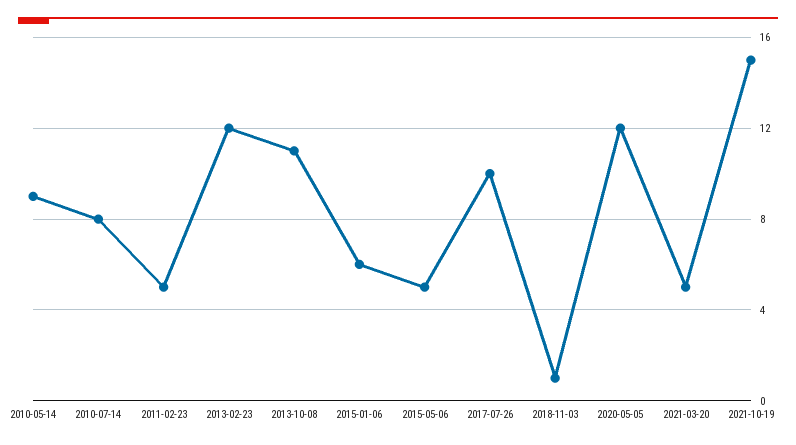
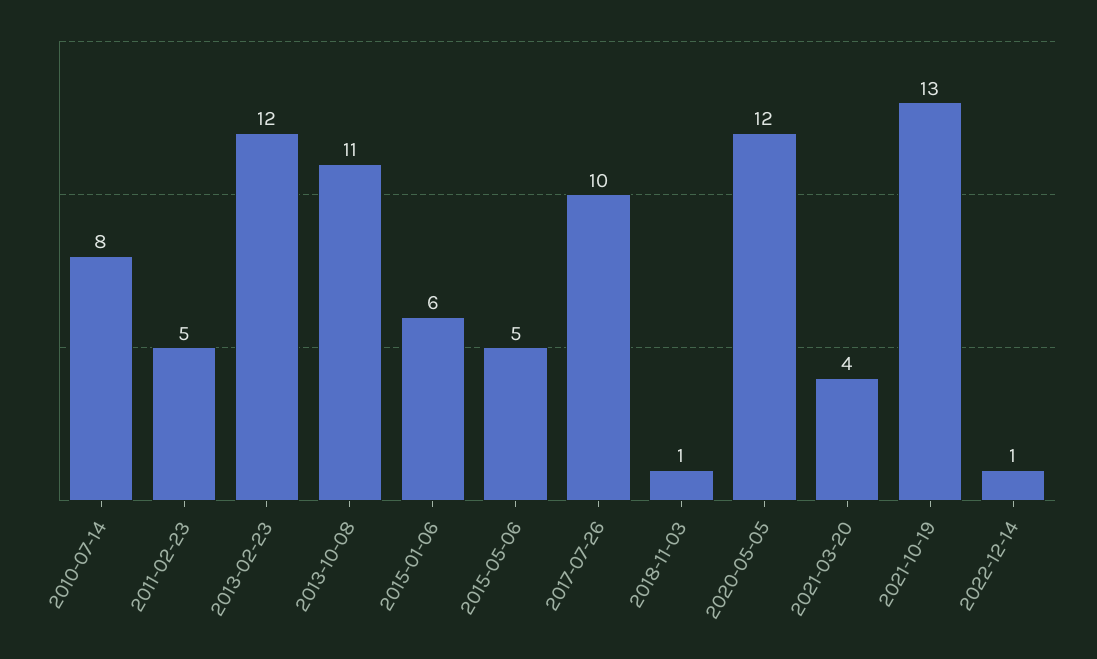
2010-05-14: 9 -> none
2021-03-20: 5 -> 4
2021-10-19: 15 -> 13
2022-12-14: none -> 1

